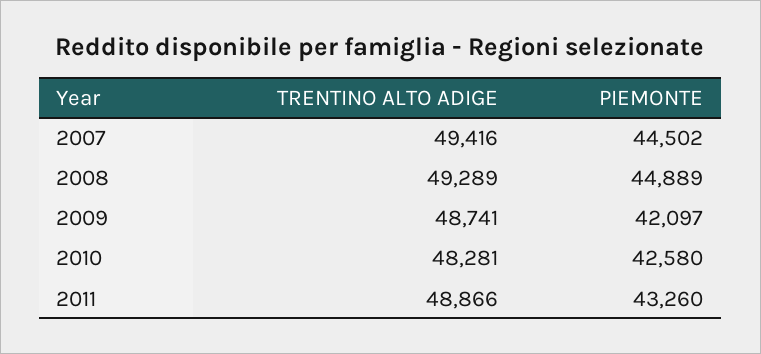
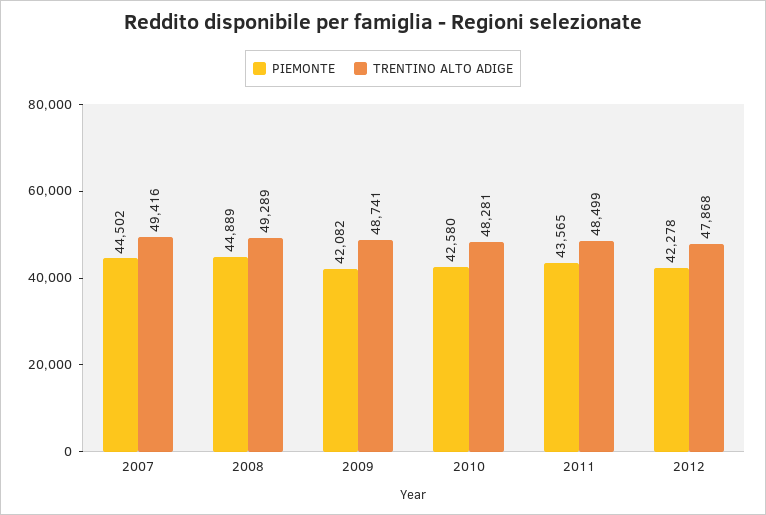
PIEMONTE, 2009: 42097 -> 42082
TRENTINO ALTO ADIGE, 2011: 48866 -> 48499
PIEMONTE, 2011: 43260 -> 43565
PIEMONTE, 2012: none -> 42278
TRENTINO ALTO ADIGE, 2012: none -> 47868

